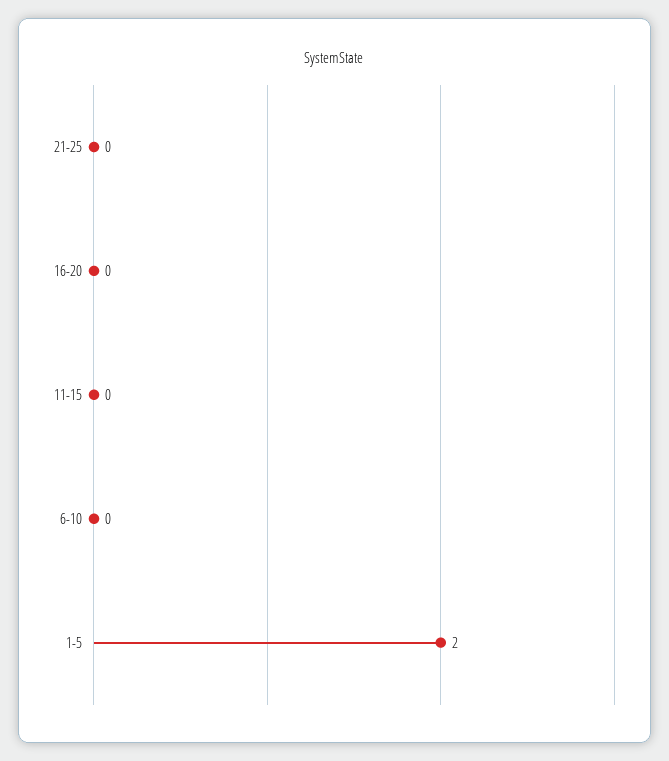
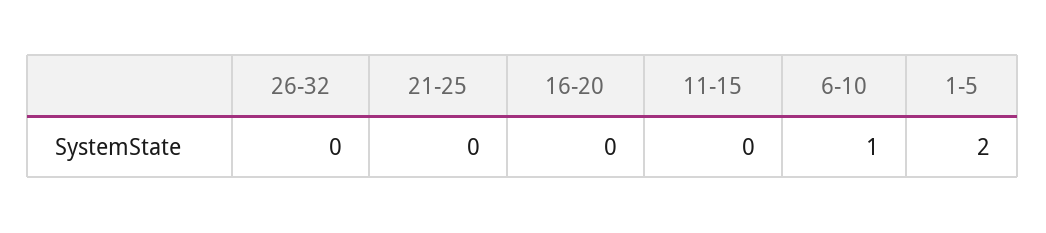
6-10: 0 -> 1
26-32: none -> 0

